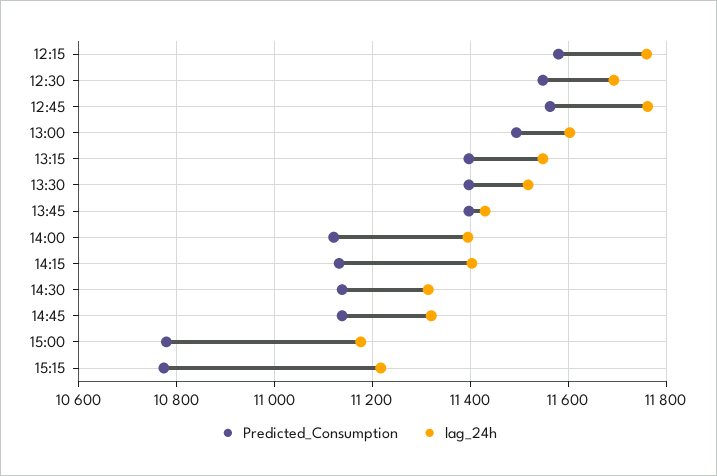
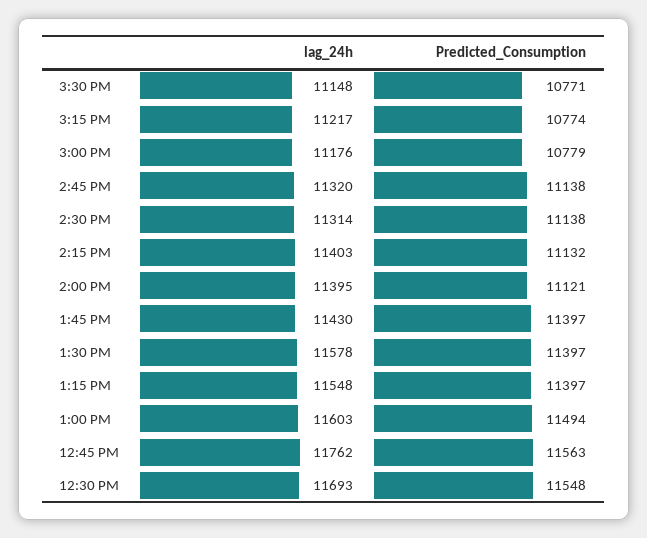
Predicted_Consumption, 12:15: 11580 -> none
lag_24h, 12:15: 11760 -> none
lag_24h, 13:30: 11520 -> 11578
lag_24h, 3:30 PM: none -> 11148
Predicted_Consumption, 3:30 PM: none -> 10771

